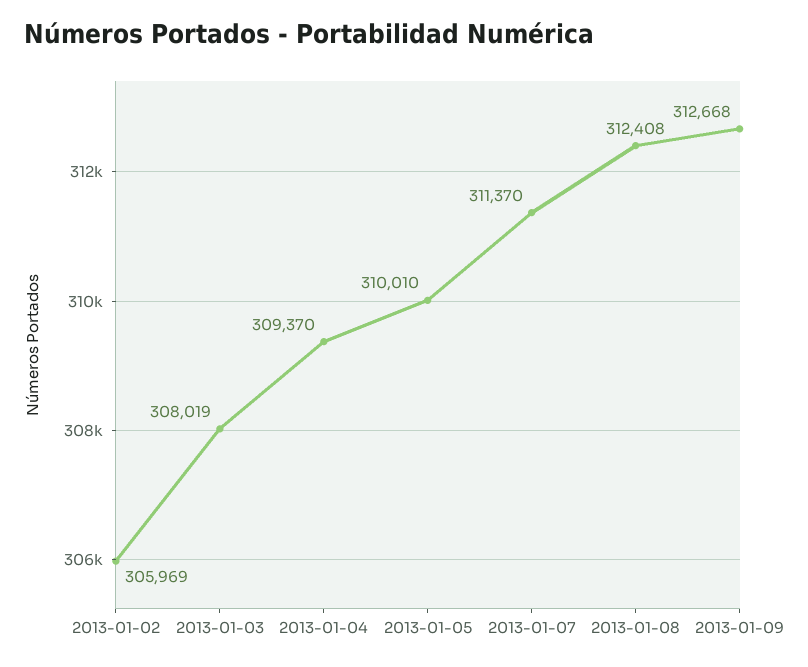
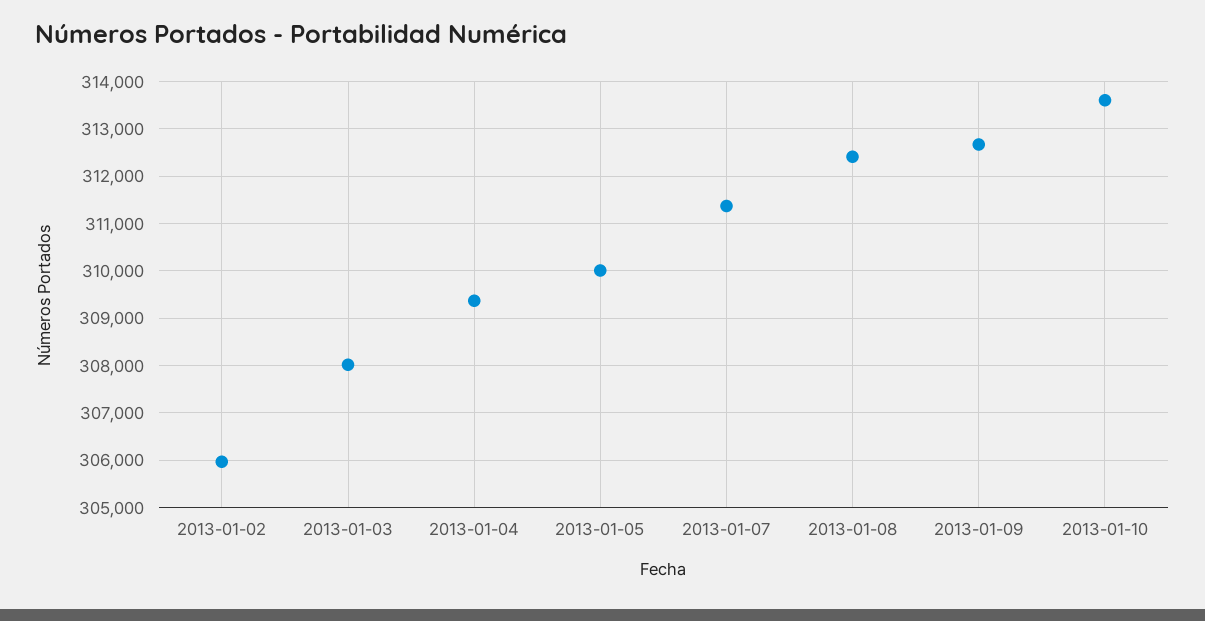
2013-01-10: none -> 313600

